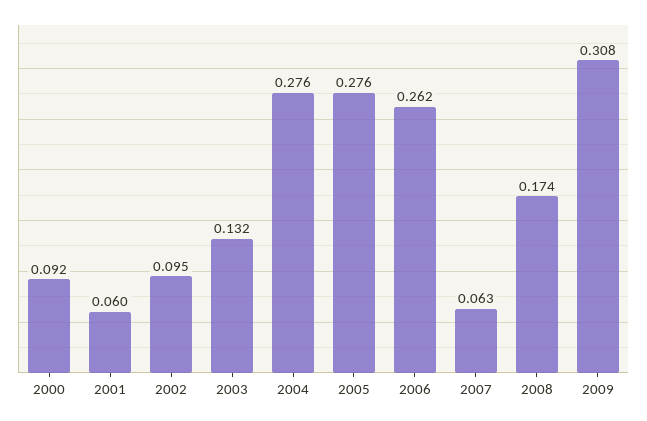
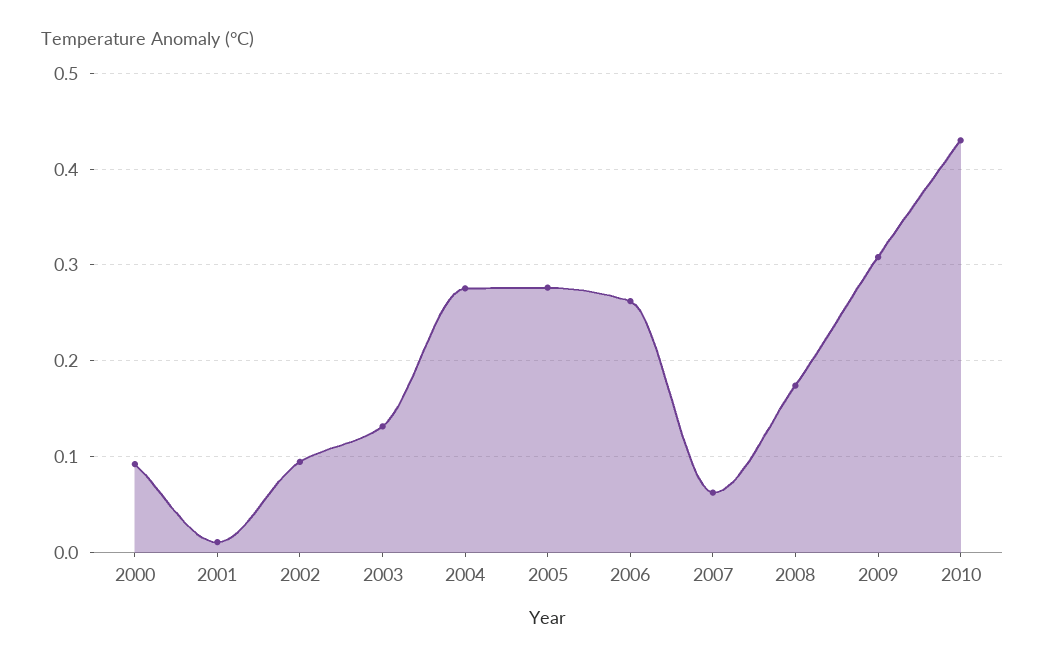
2001: 0.06 -> 0.01
2010: none -> 0.43

